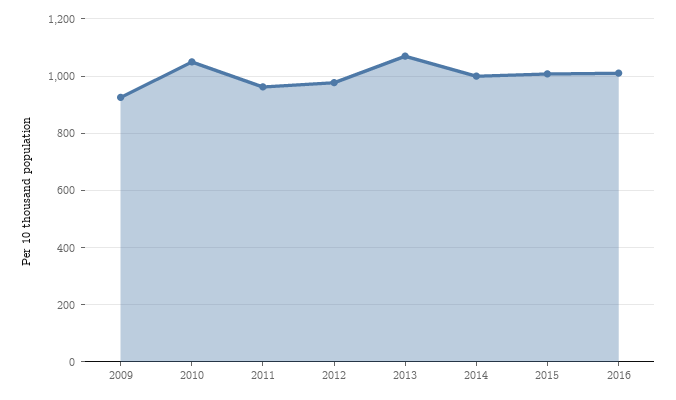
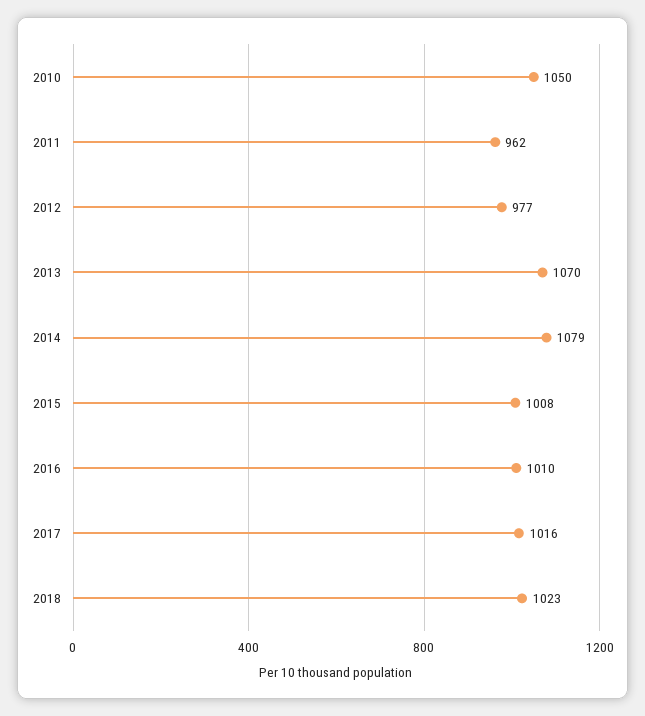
2009: 925 -> none
2014: 1000 -> 1079
2017: none -> 1016
2018: none -> 1023

